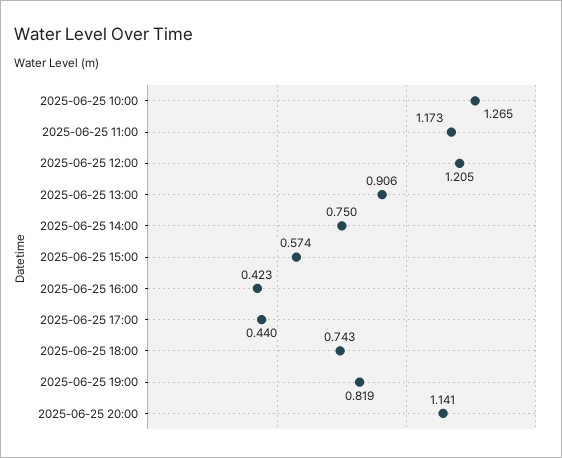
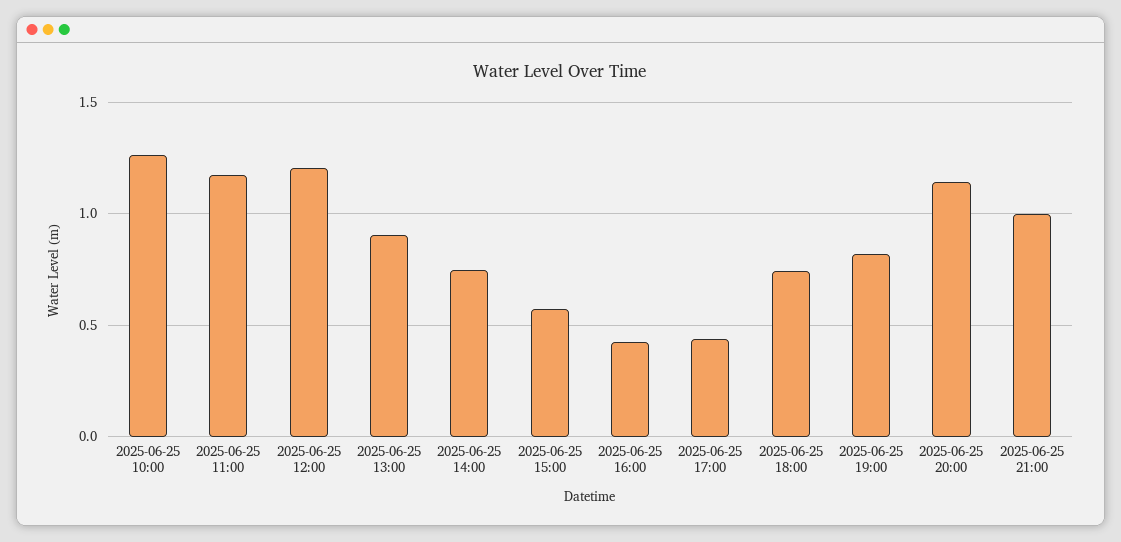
2025-06-25 21:00: none -> 1

